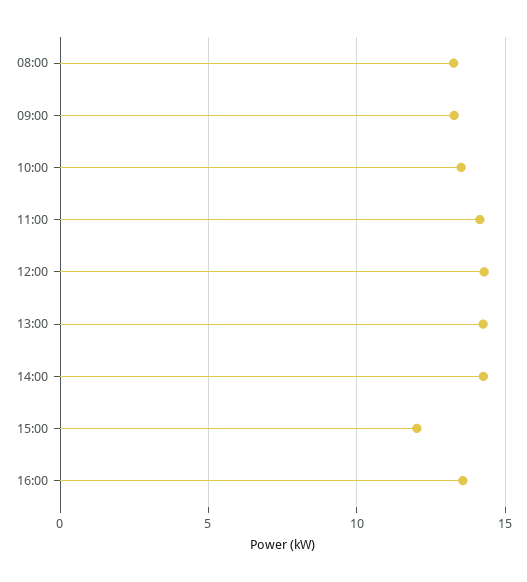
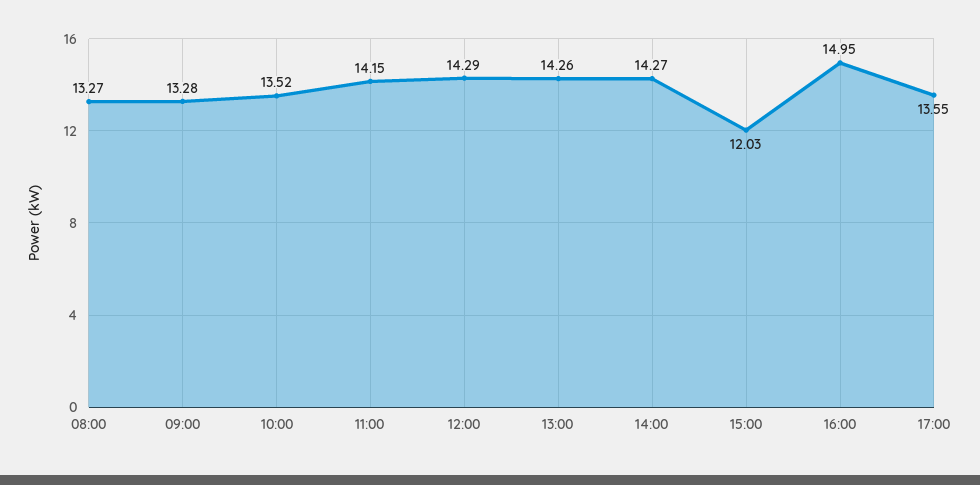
16:00: 13.5 -> 14.95
17:00: none -> 13.55

